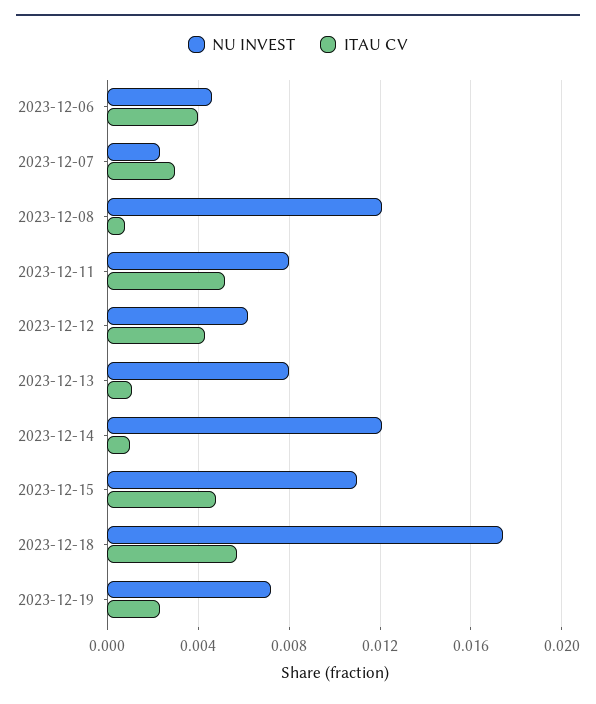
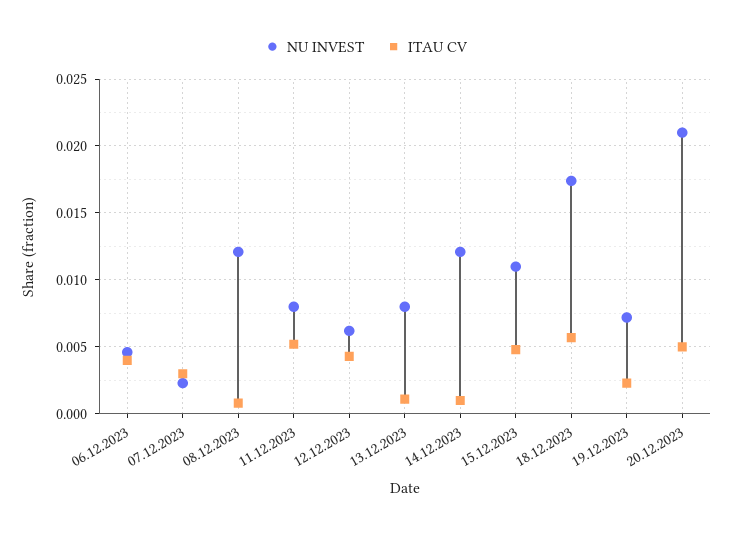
NU INVEST, 20.12.2023: none -> 0.021
ITAU CV, 20.12.2023: none -> 0.005

